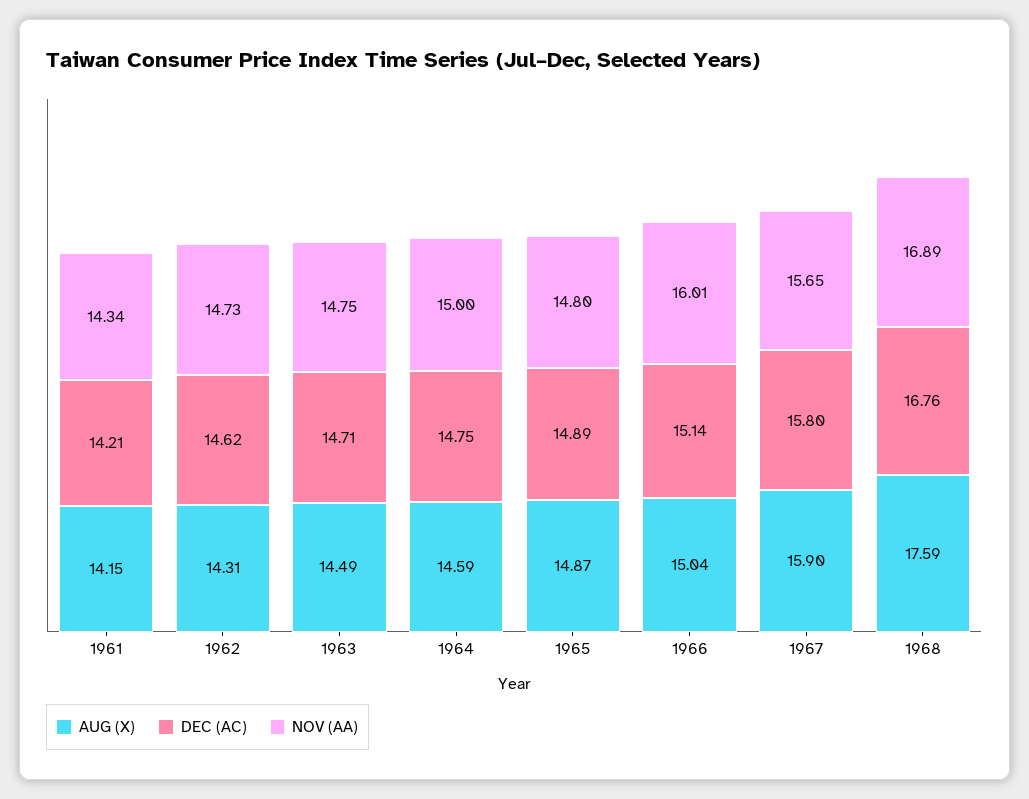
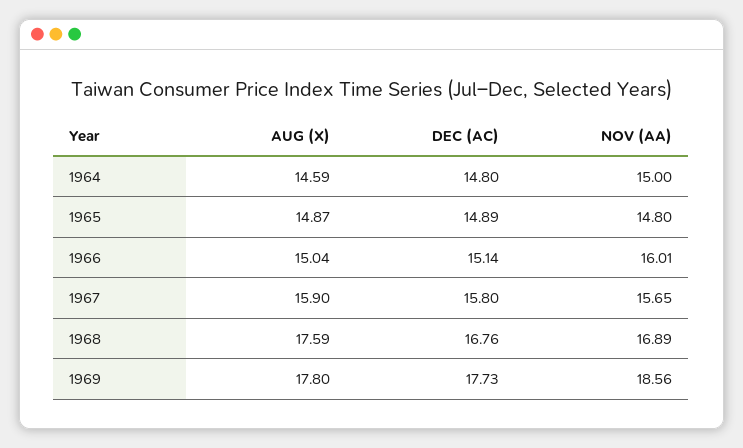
AUG (X), 1961: 14.15 -> none
DEC (AC), 1961: 14.21 -> none
NOV (AA), 1961: 14.34 -> none
AUG (X), 1962: 14.31 -> none
DEC (AC), 1962: 14.62 -> none
NOV (AA), 1962: 14.73 -> none
AUG (X), 1963: 14.49 -> none
DEC (AC), 1963: 14.71 -> none
NOV (AA), 1963: 14.75 -> none
DEC (AC), 1964: 14.75 -> 14.8
AUG (X), 1969: none -> 17.8
DEC (AC), 1969: none -> 17.73
NOV (AA), 1969: none -> 18.56

